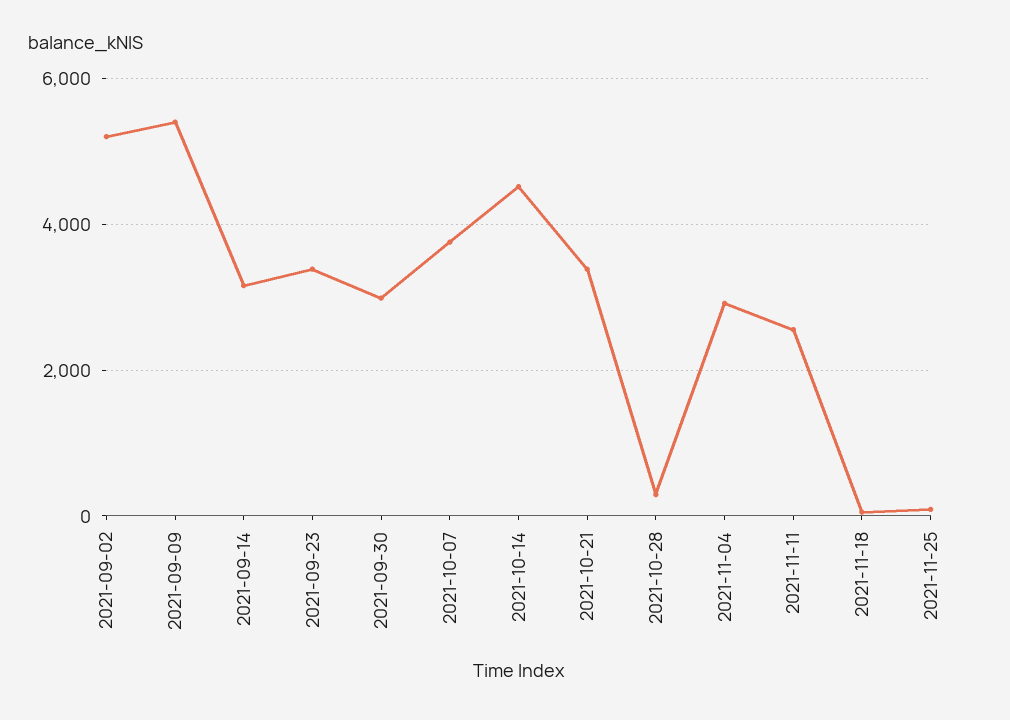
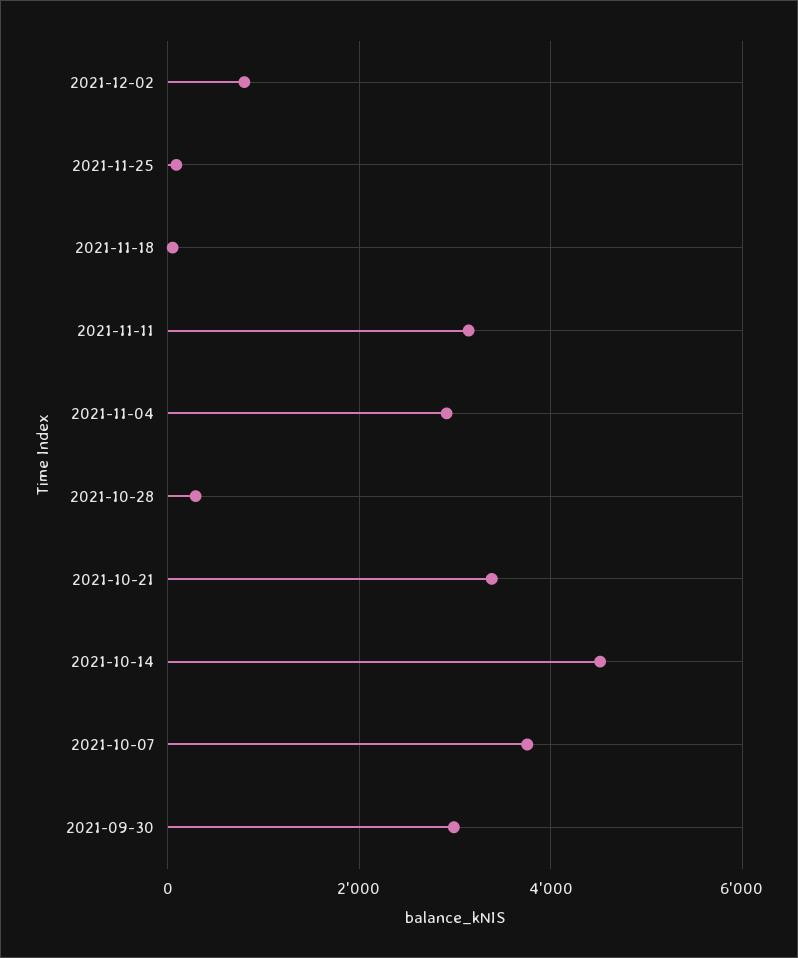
2021-09-02: 5200 -> none
2021-09-09: 5400 -> none
2021-09-14: 3200 -> none
2021-09-23: 3400 -> none
2021-11-11: 2600 -> 3200
2021-12-02: none -> 800

